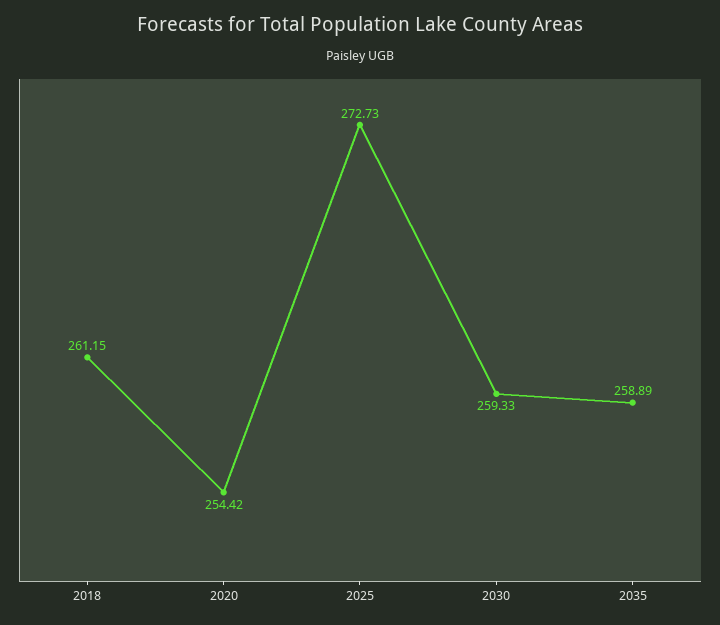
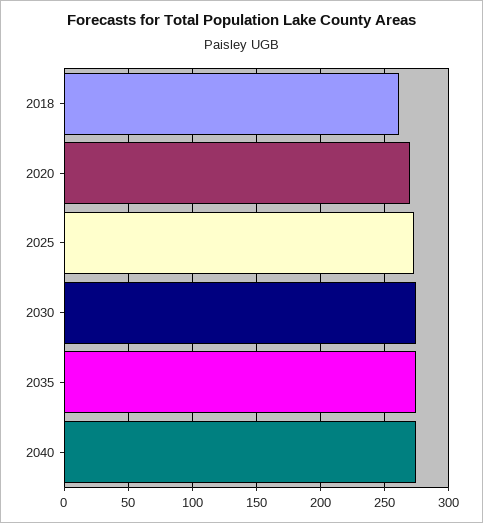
2020: 254.42 -> 270
2030: 259.33 -> 275
2035: 258.89 -> 275
2040: none -> 275

